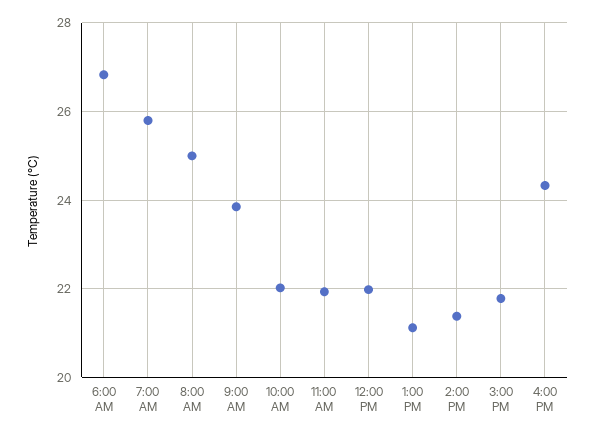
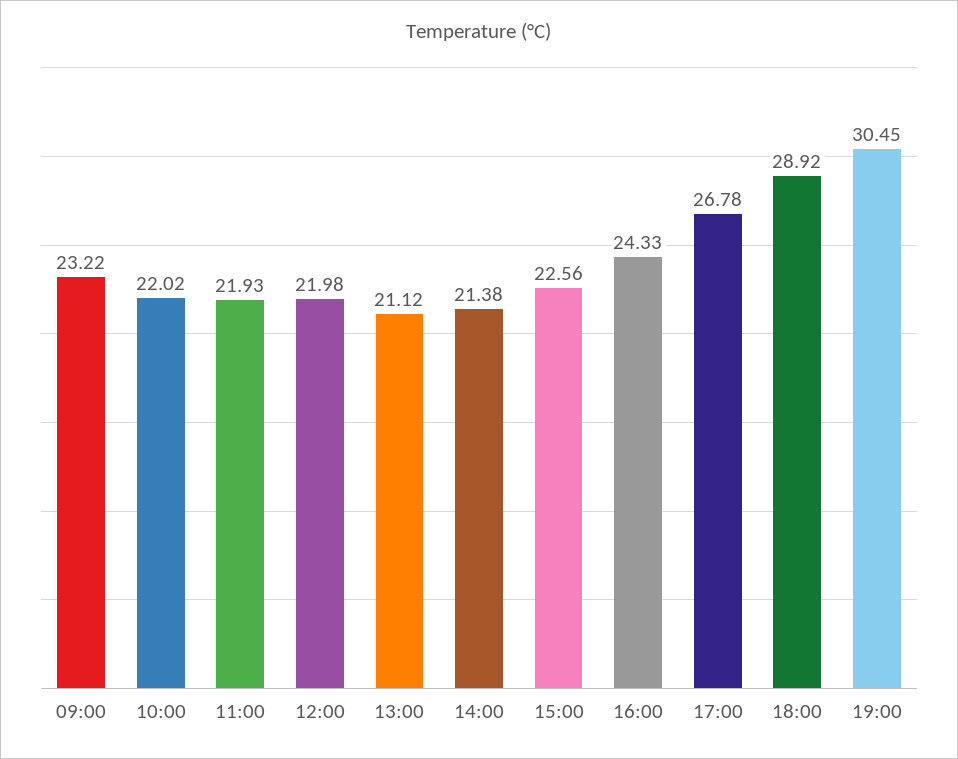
6:00 AM: 26.8 -> none
7:00 AM: 25.8 -> none
8:00 AM: 25 -> none
9:00 AM: 23.8 -> 23.22
3:00 PM: 21.8 -> 22.56
17:00: none -> 26.78
18:00: none -> 28.92
19:00: none -> 30.45

